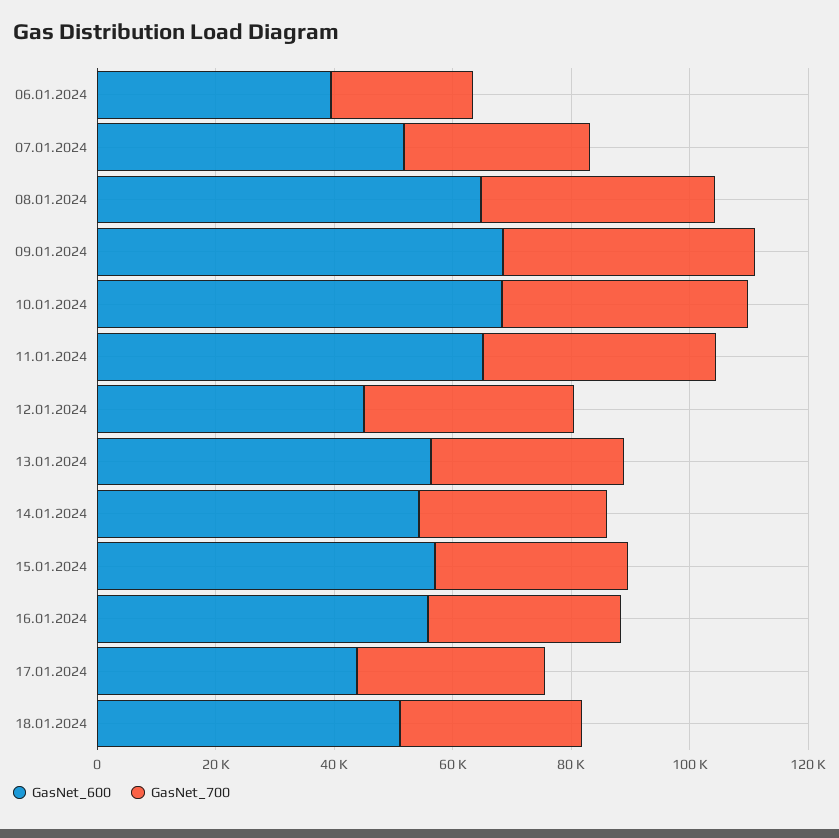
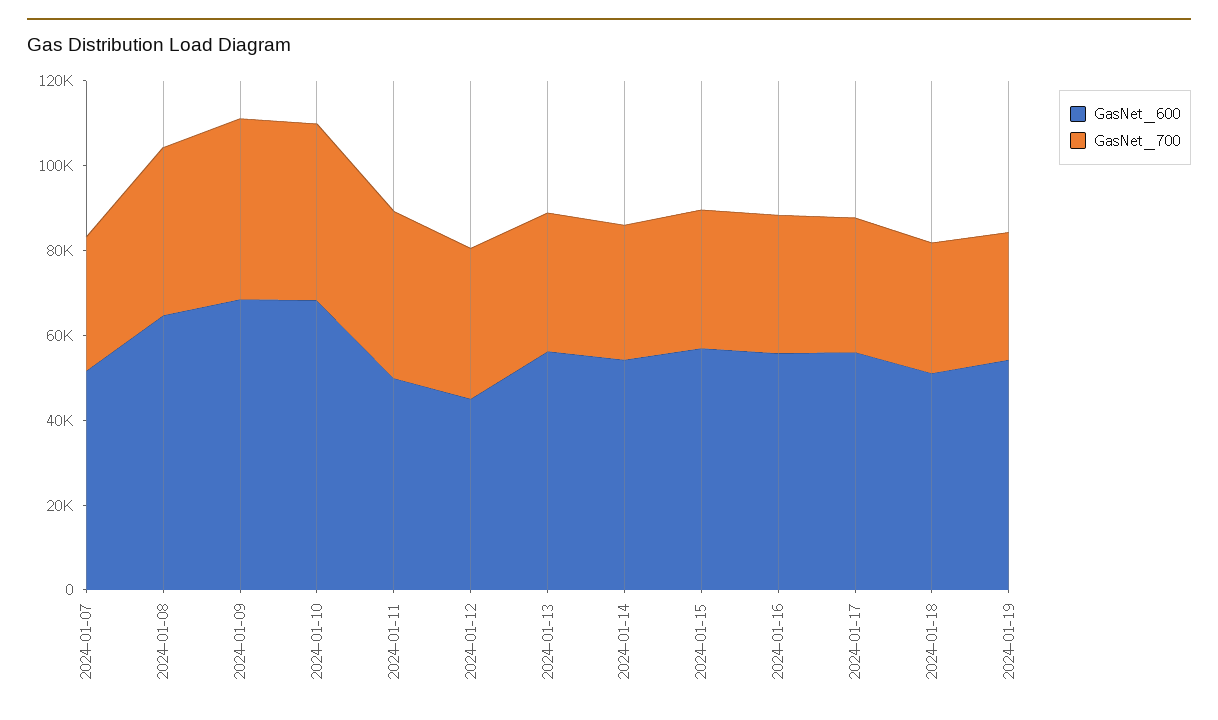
GasNet_600, 06.01.2024: 40000 -> none
GasNet_700, 06.01.2024: 25000 -> none
GasNet_600, 11.01.2024: 65000 -> 50000
GasNet_600, 17.01.2024: 45000 -> 55000
GasNet_600, 2024-01-19: none -> 55000
GasNet_700, 2024-01-19: none -> 30000

